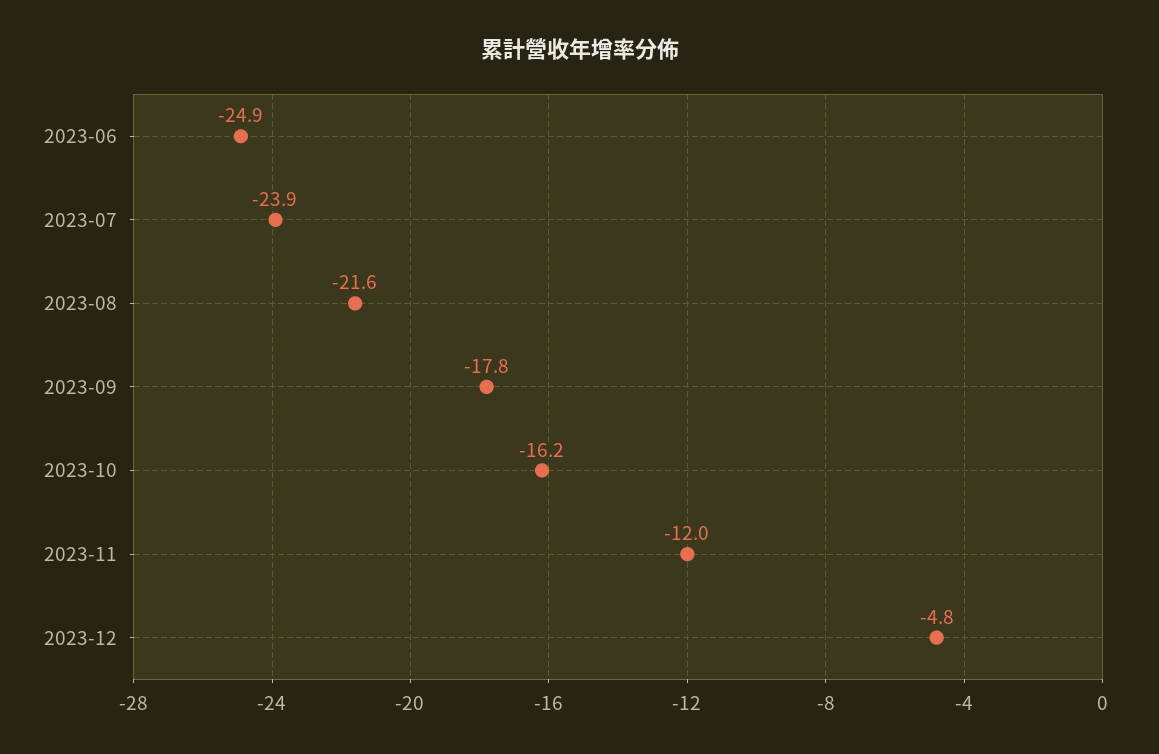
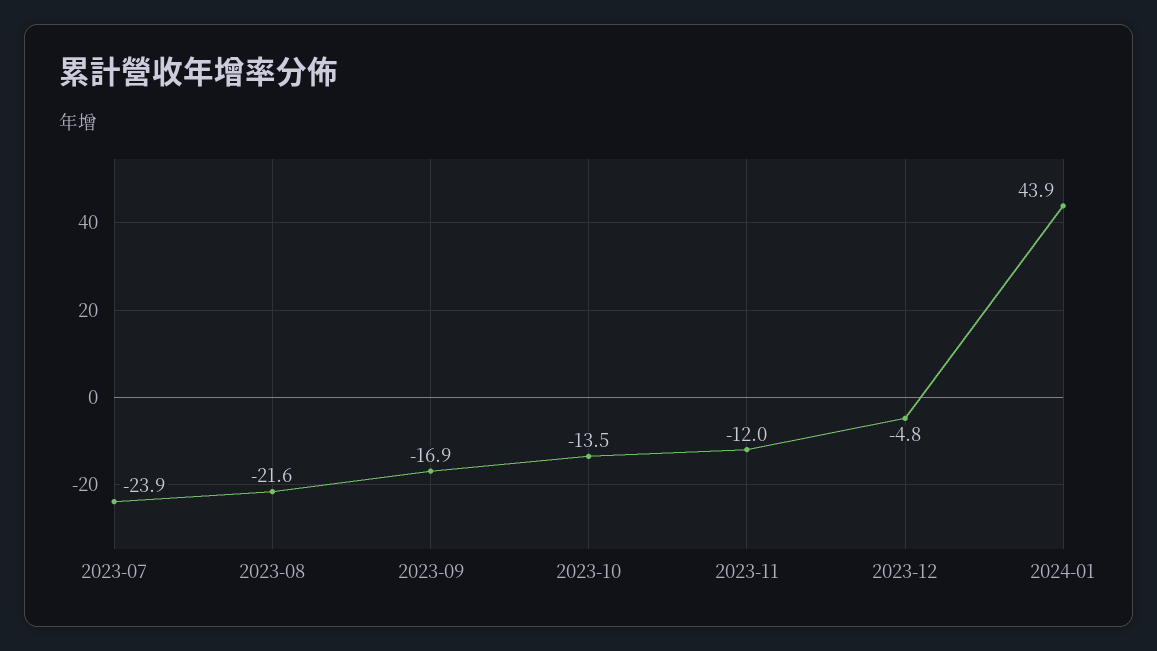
2023-06: -24.9 -> none
2023-09: -17.8 -> -16.9
2023-10: -16.2 -> -13.5
2024-01: none -> 43.9

